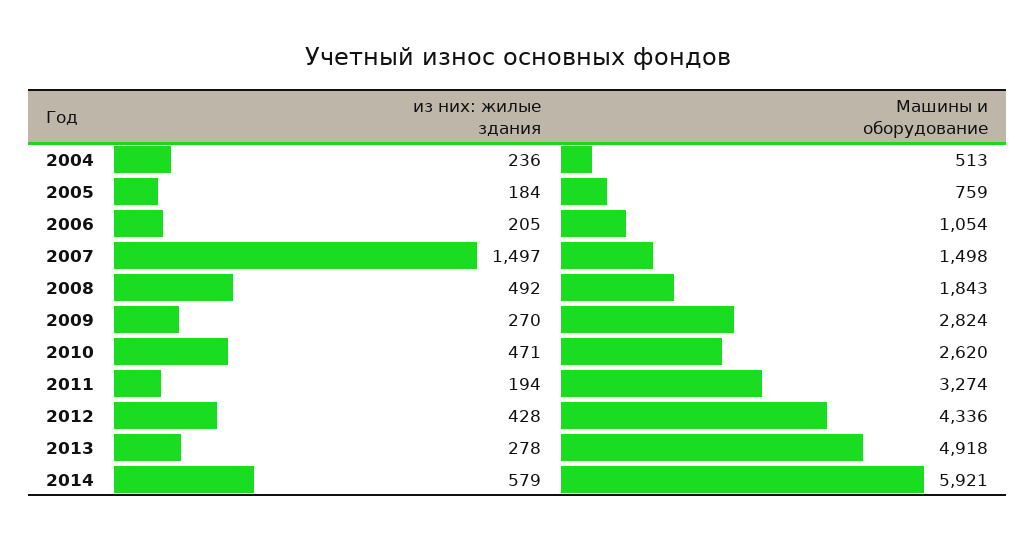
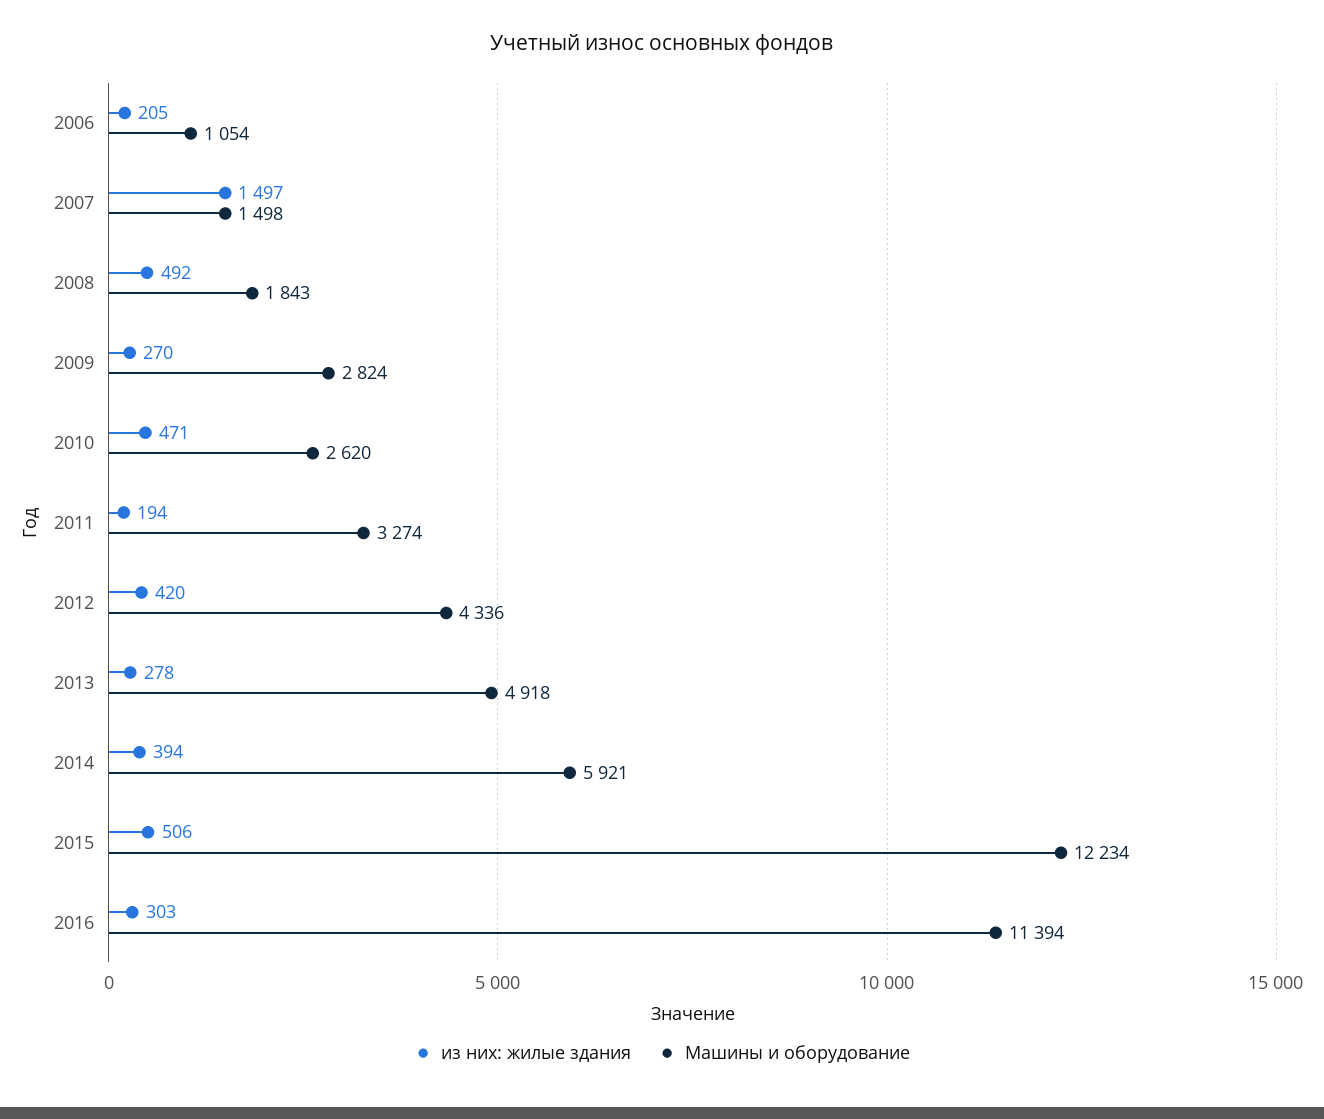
из них: жилые здания, 2004: 236 -> none
Машины и оборудование, 2004: 513 -> none
из них: жилые здания, 2005: 184 -> none
Машины и оборудование, 2005: 759 -> none
из них: жилые здания, 2012: 428 -> 420
из них: жилые здания, 2014: 579 -> 394
из них: жилые здания, 2015: none -> 506
Машины и оборудование, 2015: none -> 12234
из них: жилые здания, 2016: none -> 303
Машины и оборудование, 2016: none -> 11394

